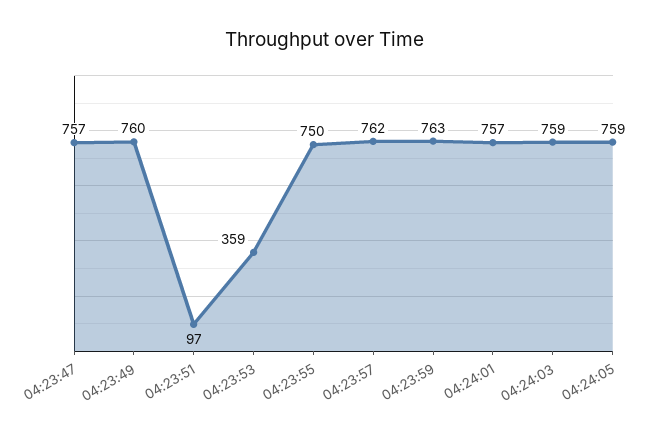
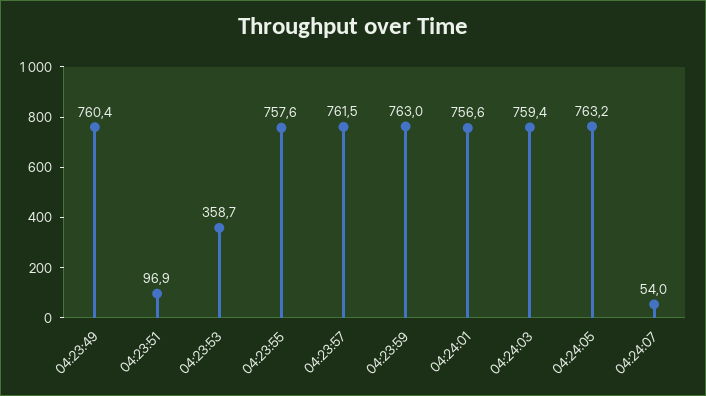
04:23:47: 757 -> none
04:23:55: 750 -> 757.6
04:24:05: 759 -> 763.2
04:24:07: none -> 54

